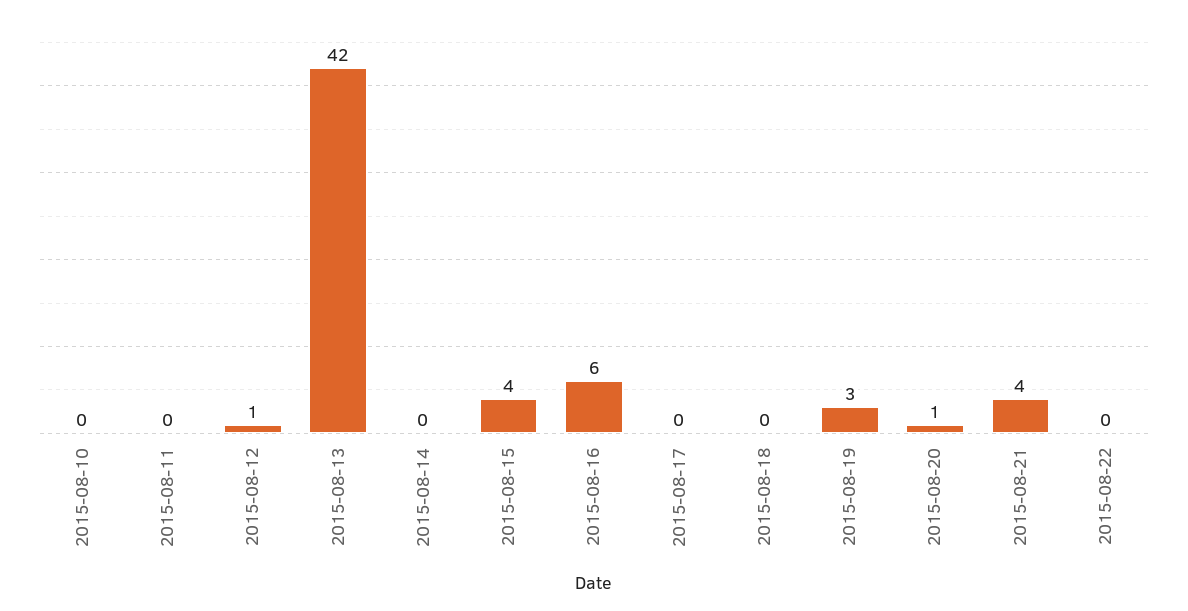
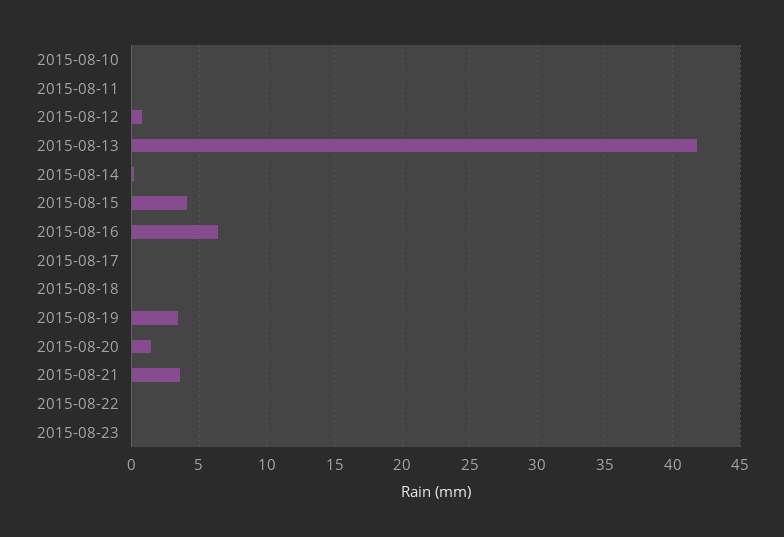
2015-08-23: none -> 0

